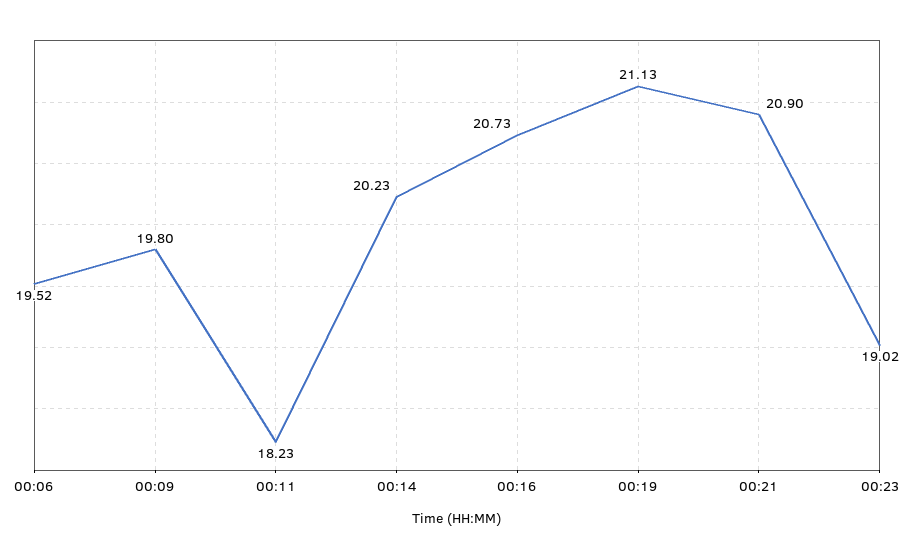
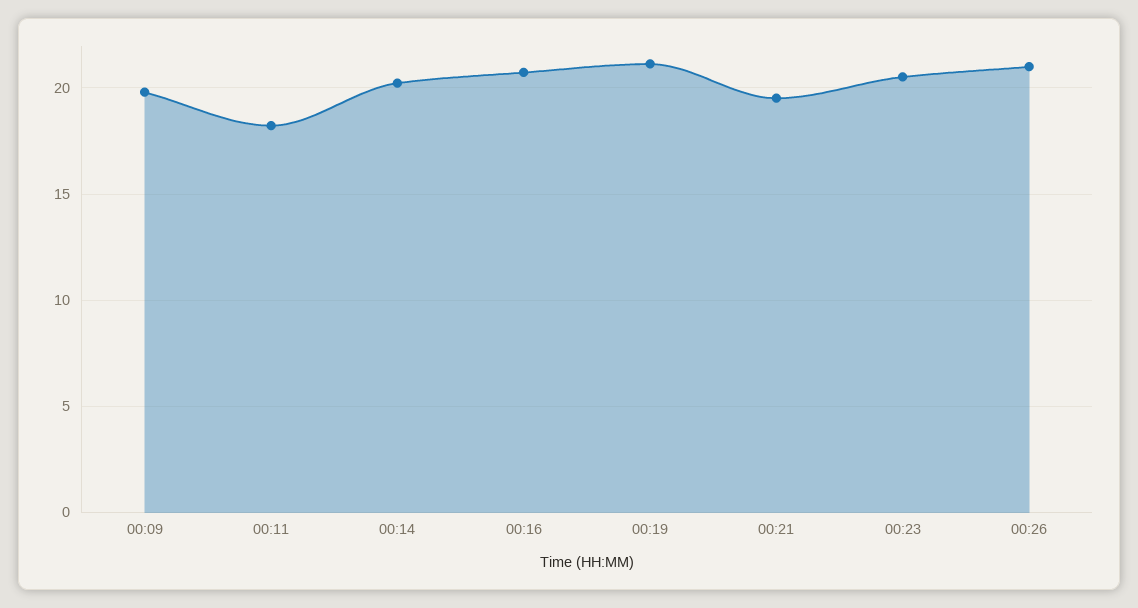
00:06: 19.52 -> none
00:21: 20.9 -> 19.5
00:23: 19.02 -> 20.5
00:26: none -> 21

